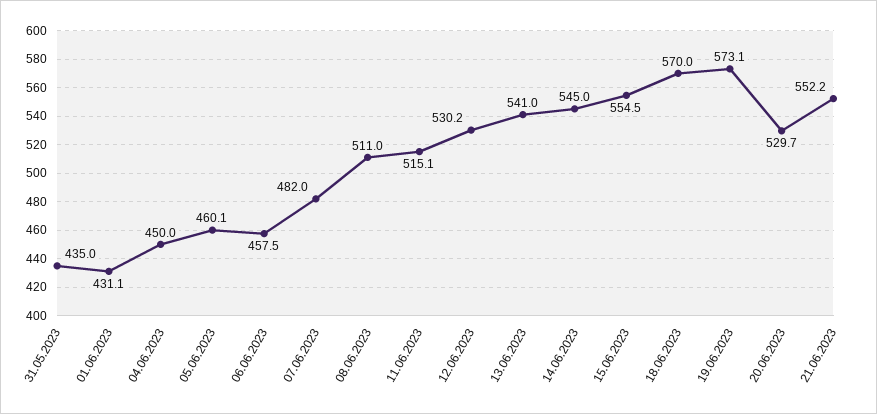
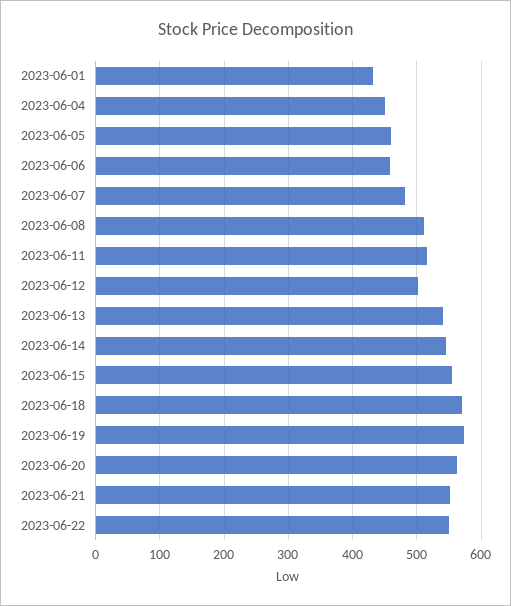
31.05.2023: 435 -> none
12.06.2023: 530.2 -> 500
20.06.2023: 529.7 -> 560
2023-06-22: none -> 550

